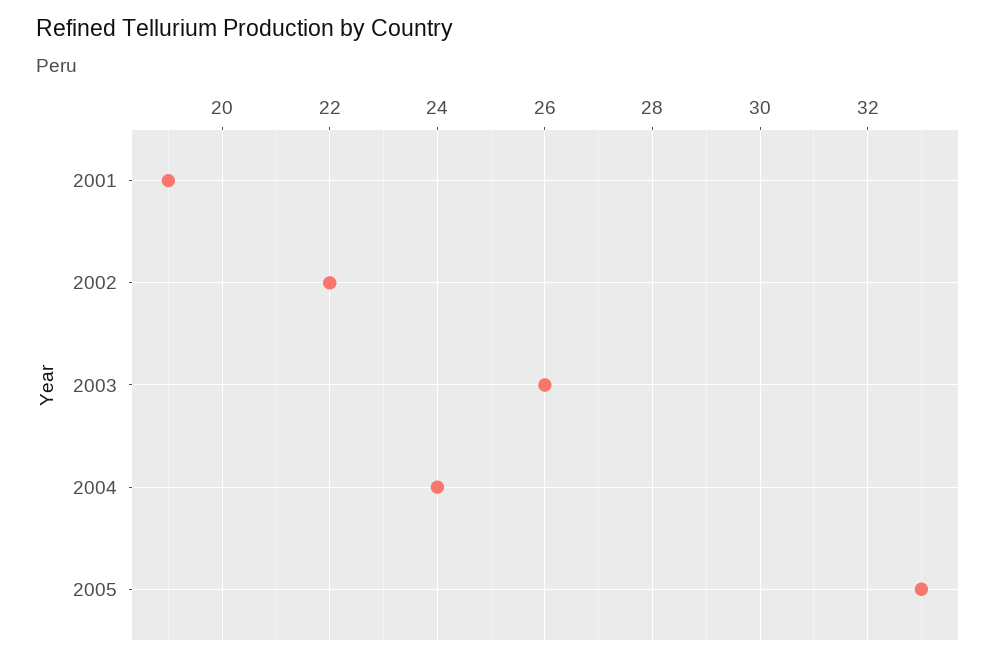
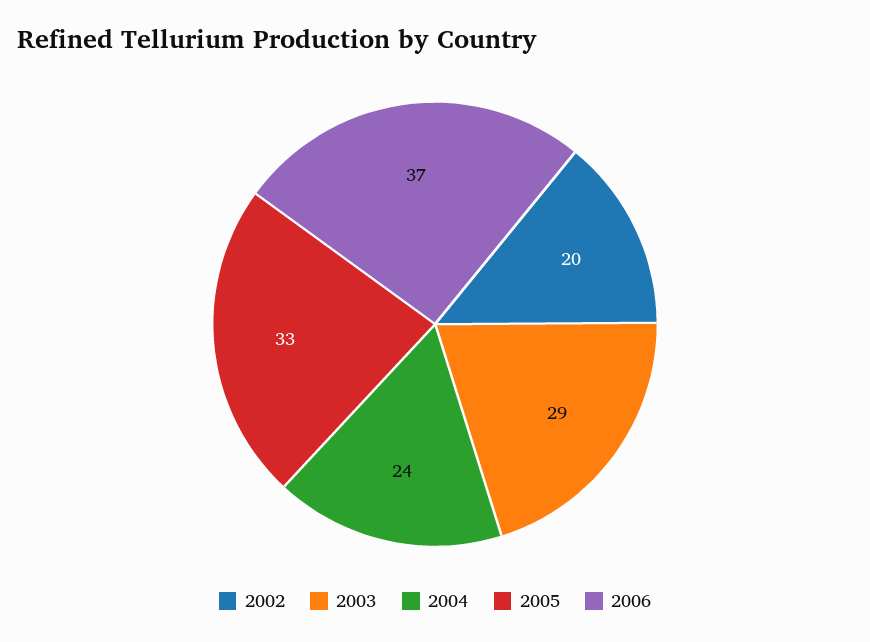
2001: 19 -> none
2002: 22 -> 20
2003: 26 -> 29
2006: none -> 37

